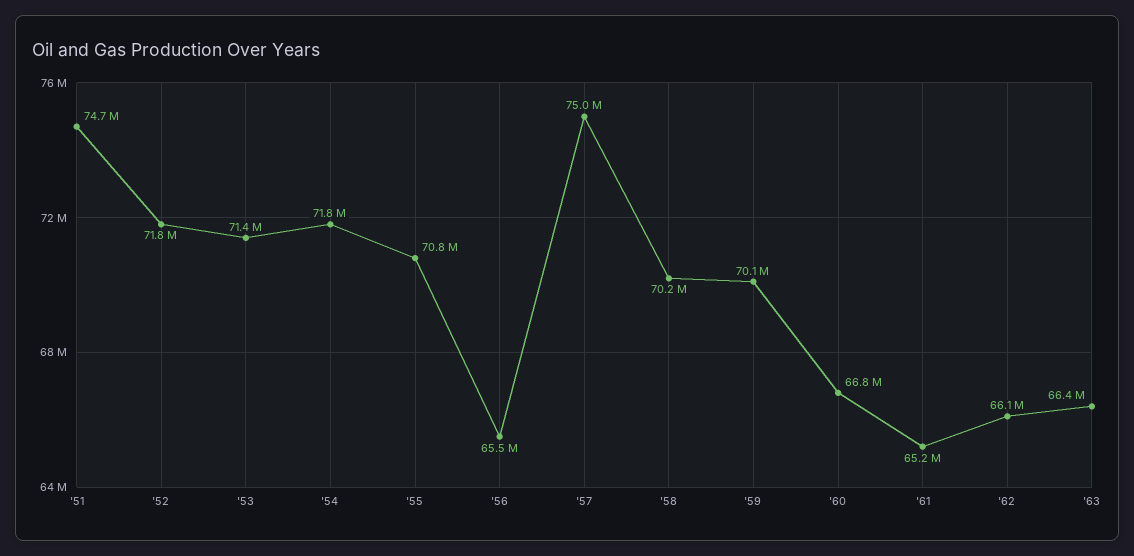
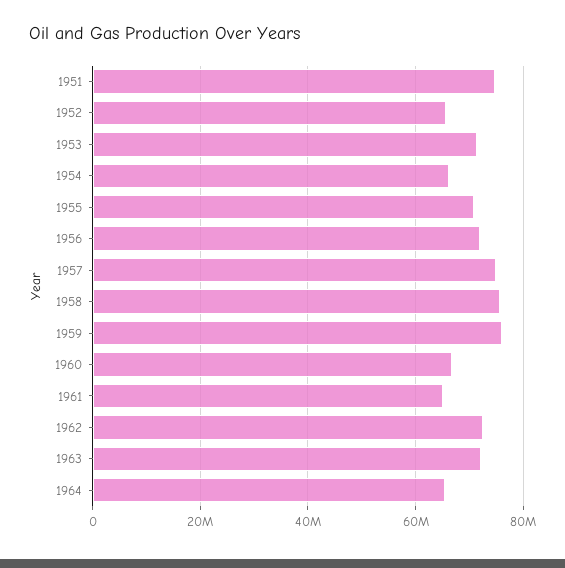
'52: 71800000 -> 66000000
'54: 71800000 -> 66000000
'56: 65500000 -> 72000000
'58: 70200000 -> 76000000
'59: 70100000 -> 76000000
'62: 66100000 -> 72000000
'63: 66400000 -> 72000000
1964: none -> 66000000

